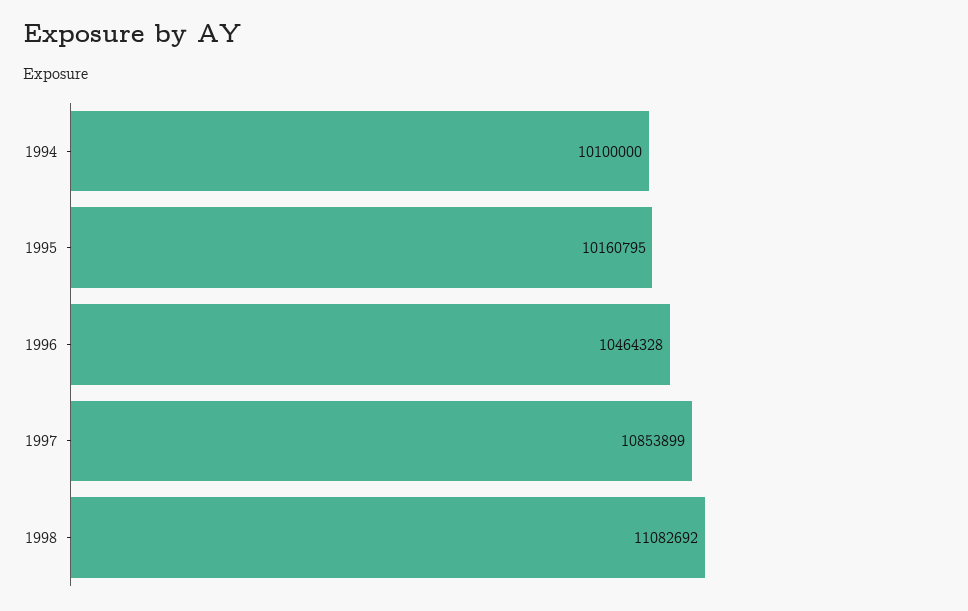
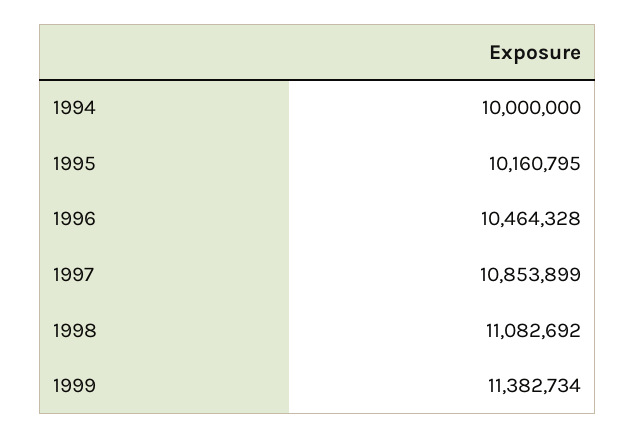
1994: 10100000 -> 10000000
1999: none -> 11382734

